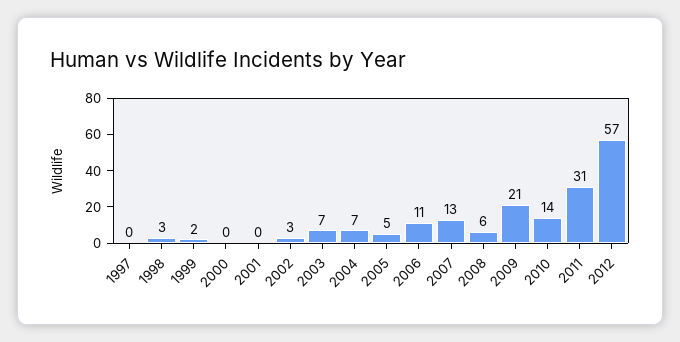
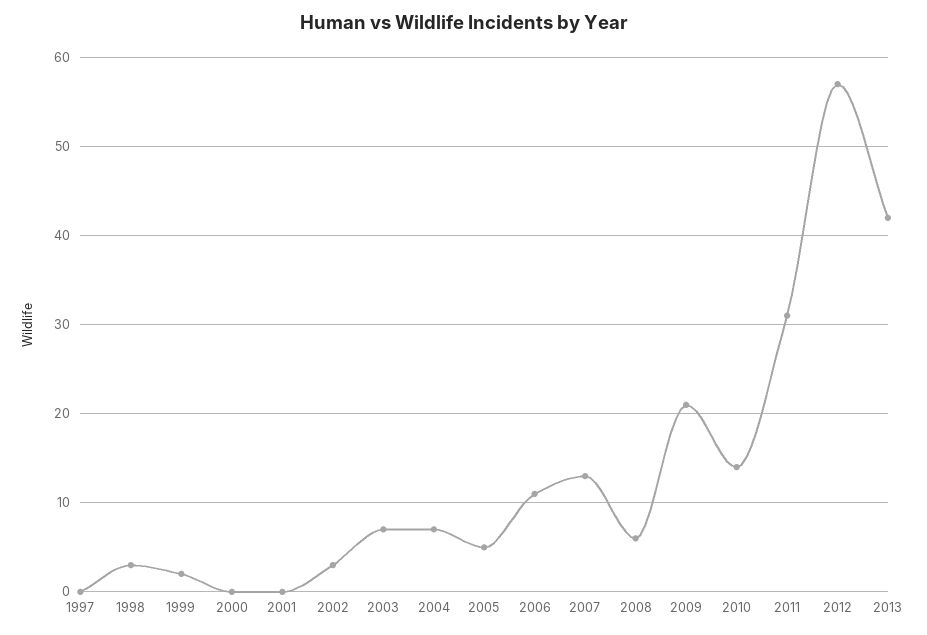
2013: none -> 42

